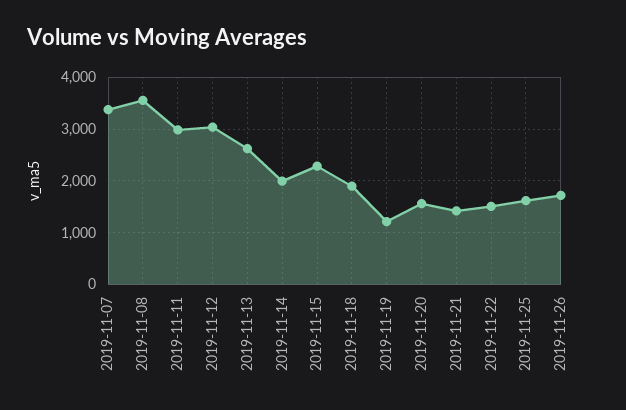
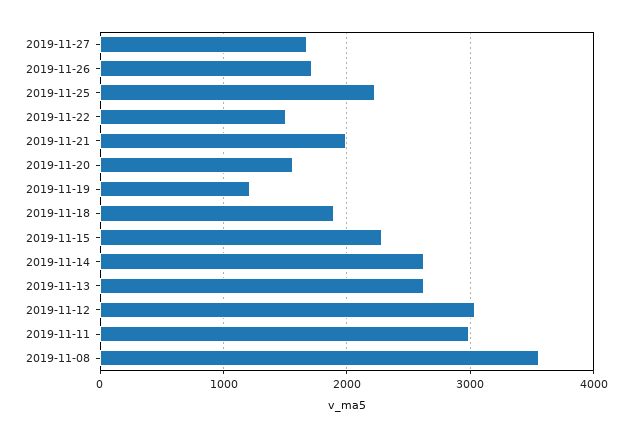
2019-11-07: 3400 -> none
2019-11-14: 2000 -> 2600
2019-11-21: 1400 -> 2000
2019-11-25: 1600 -> 2200
2019-11-27: none -> 1700

